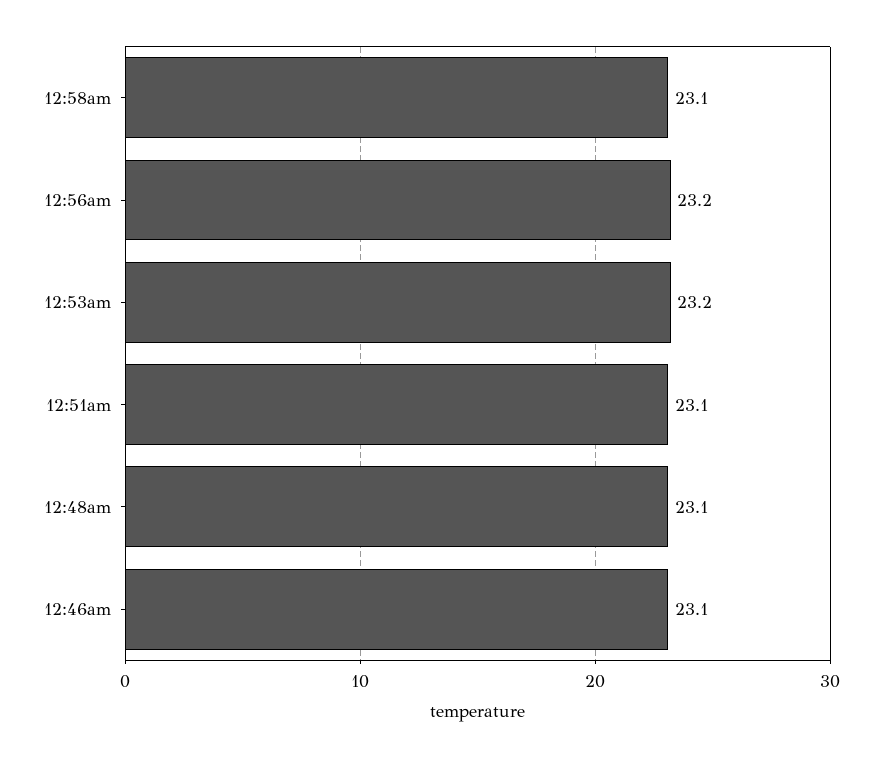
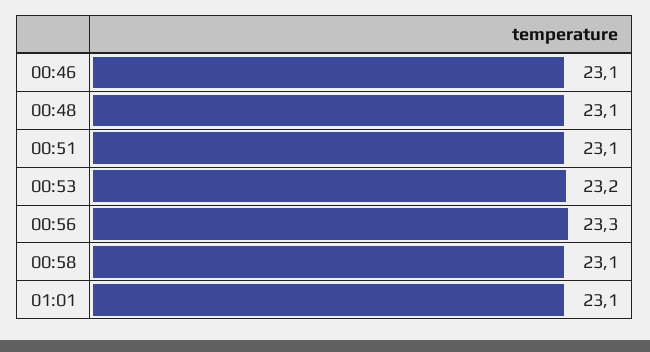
12:56am: 23.2 -> 23.3
01:01: none -> 23.1

